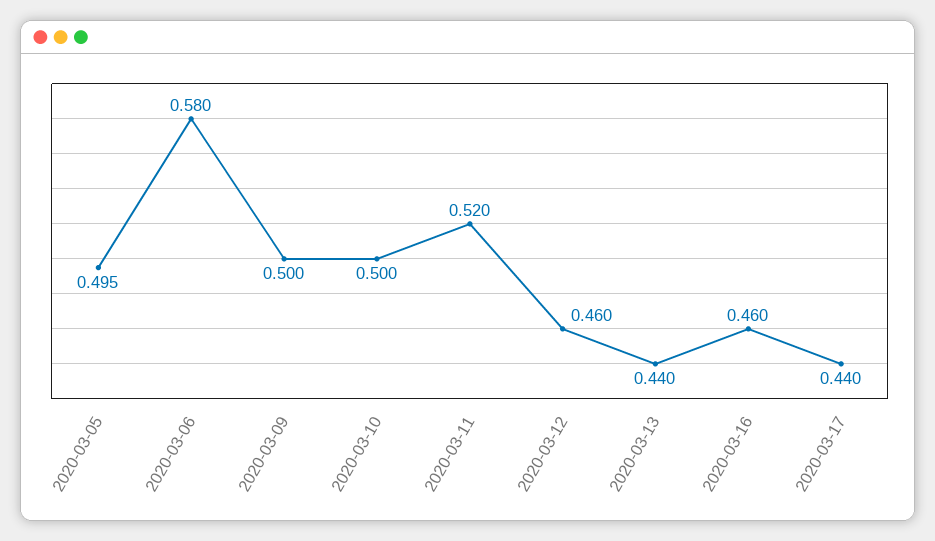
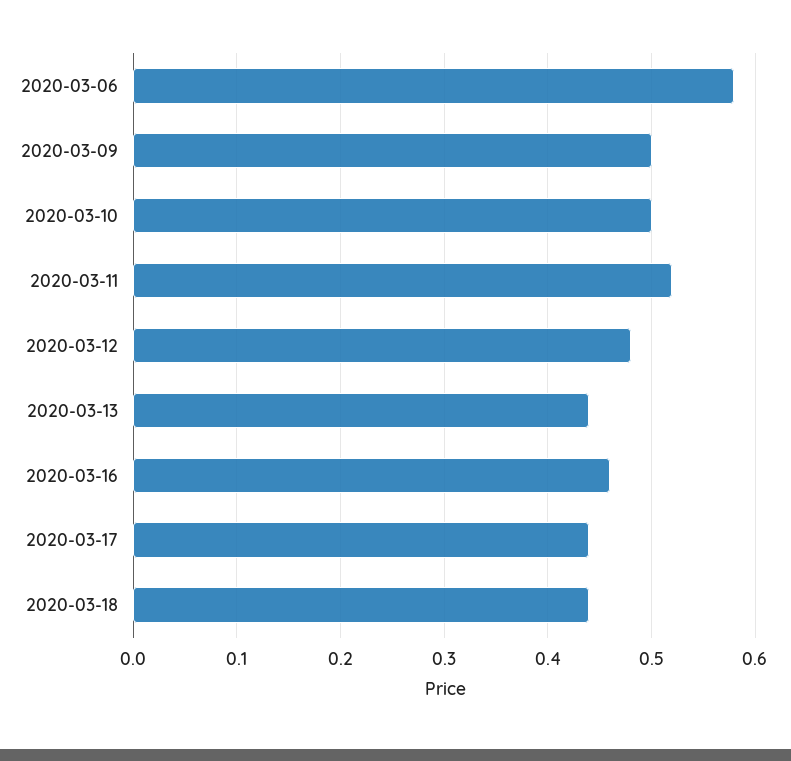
2020-03-05: 0.495 -> none
2020-03-12: 0.46 -> 0.48
2020-03-18: none -> 0.44

